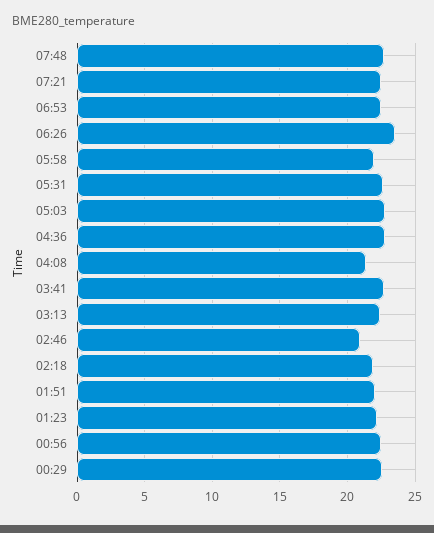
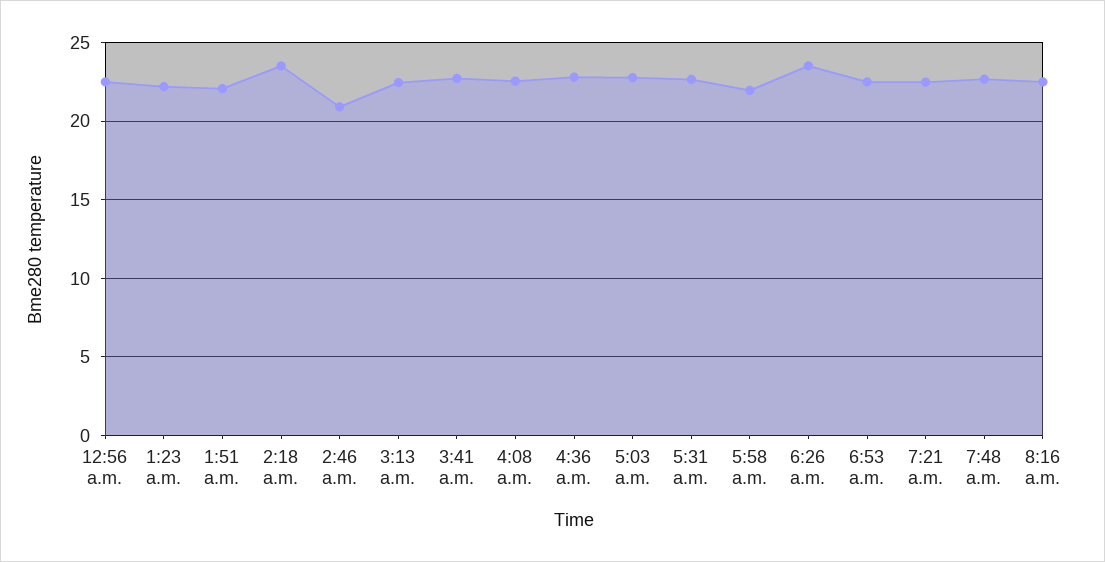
04:08: 21.5 -> 22.5
02:18: 22 -> 23.5
00:29: 22.5 -> none
8:16 a.m.: none -> 22.5

